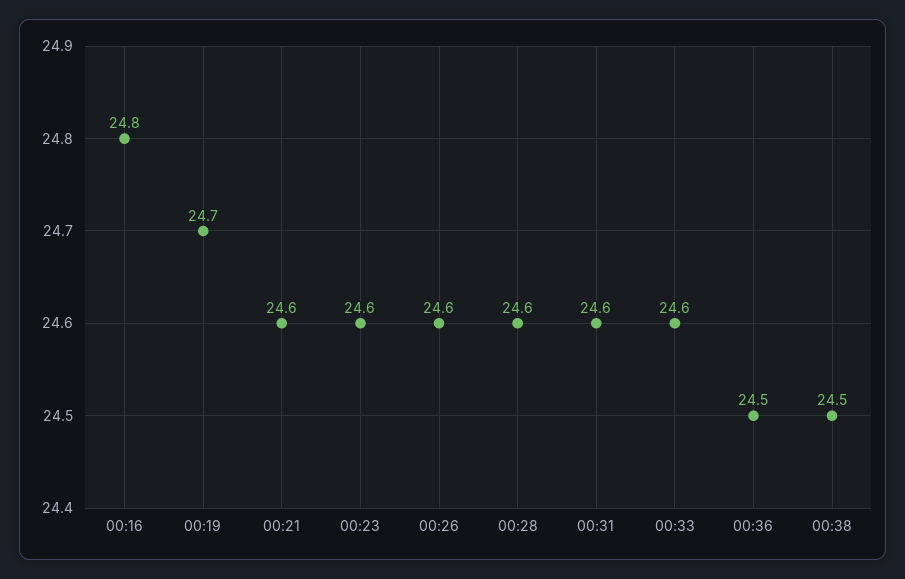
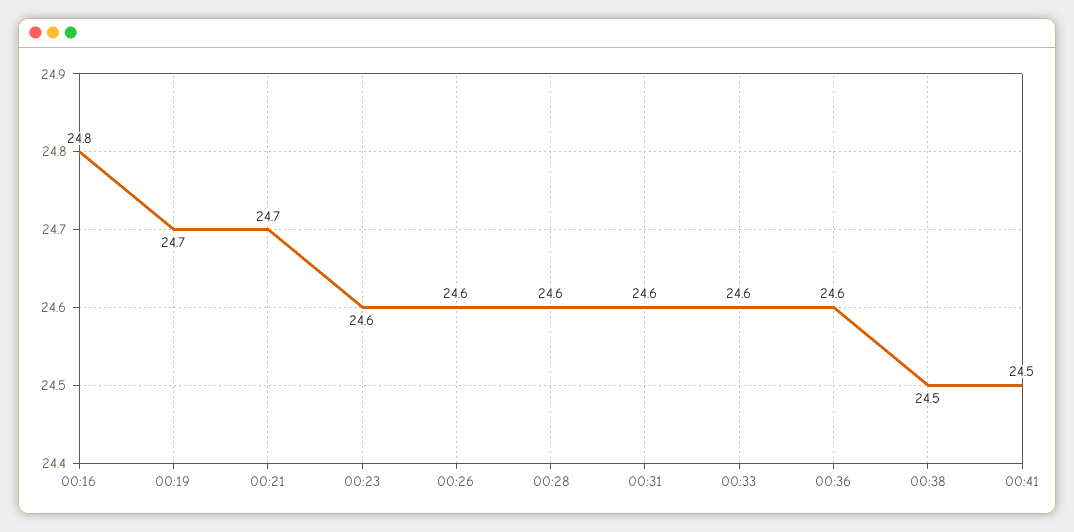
00:21: 24.6 -> 24.7
00:36: 24.5 -> 24.6
00:41: none -> 24.5

